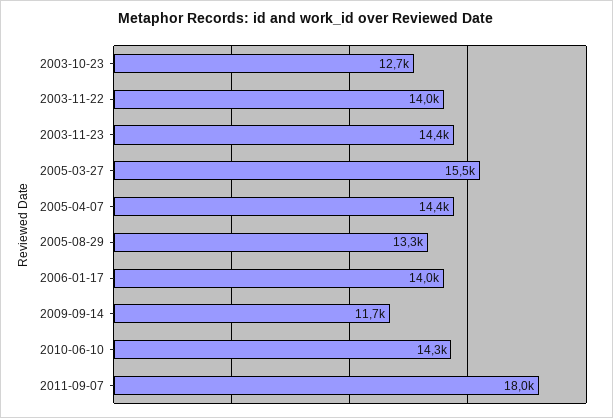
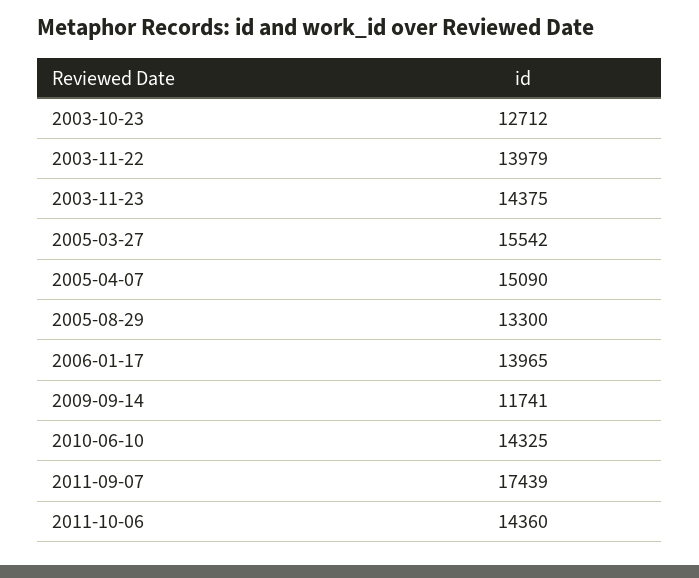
2005-04-07: 14400 -> 15090
2011-09-07: 18000 -> 17439
2011-10-06: none -> 14360

